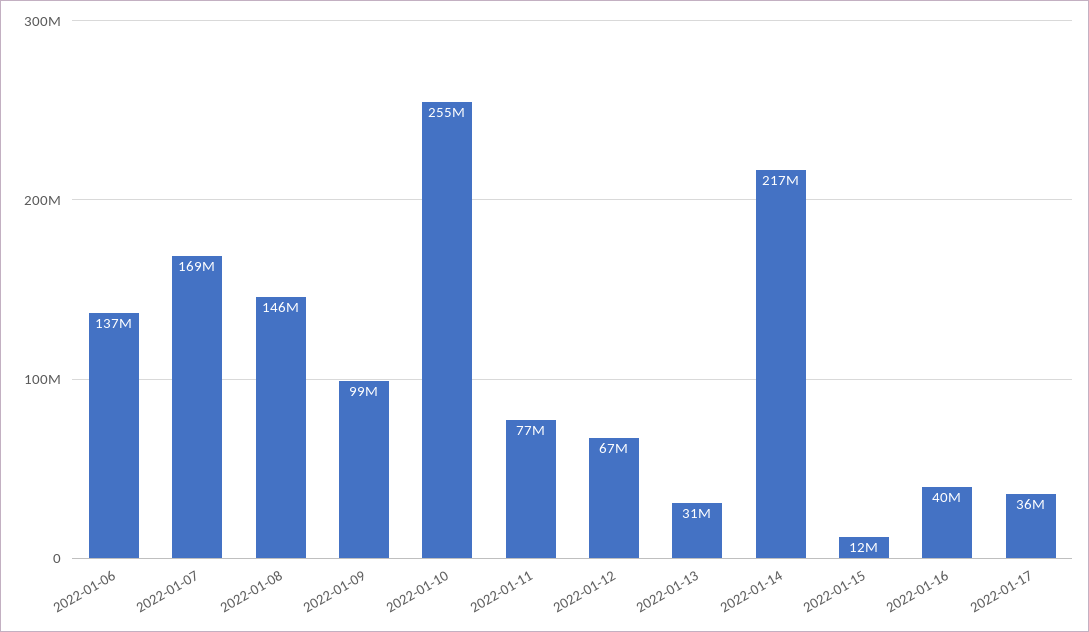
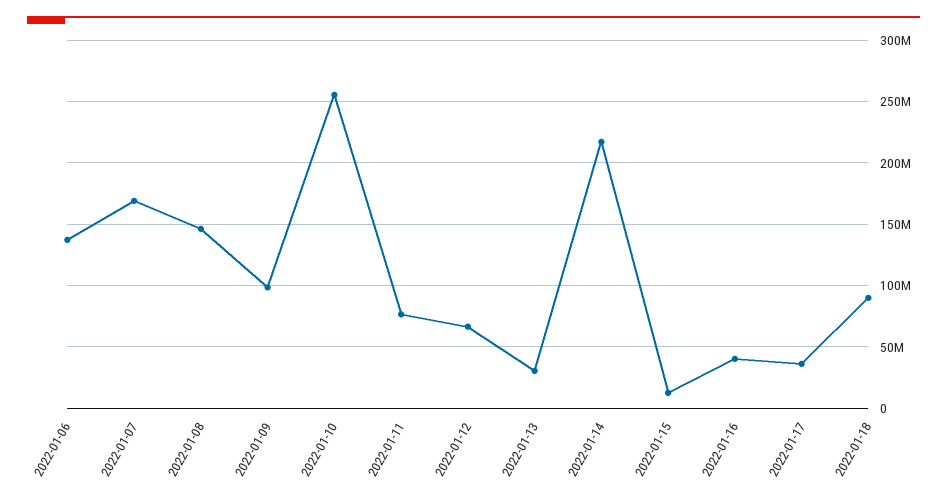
2022-01-18: none -> 90000000

